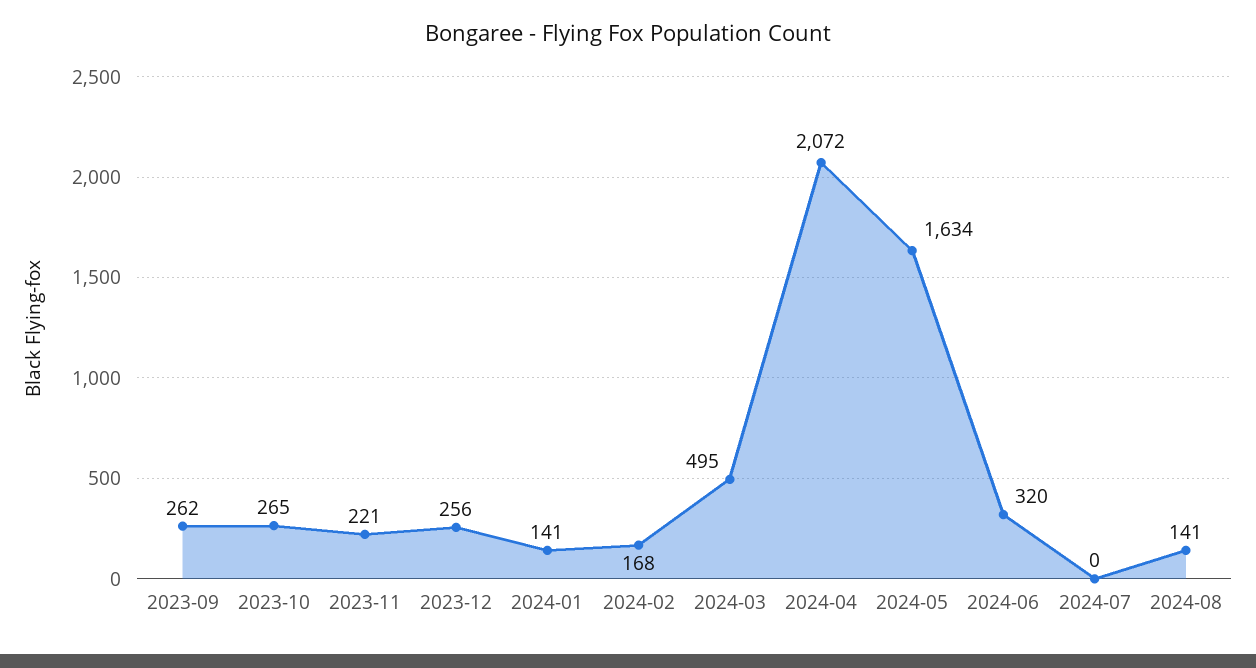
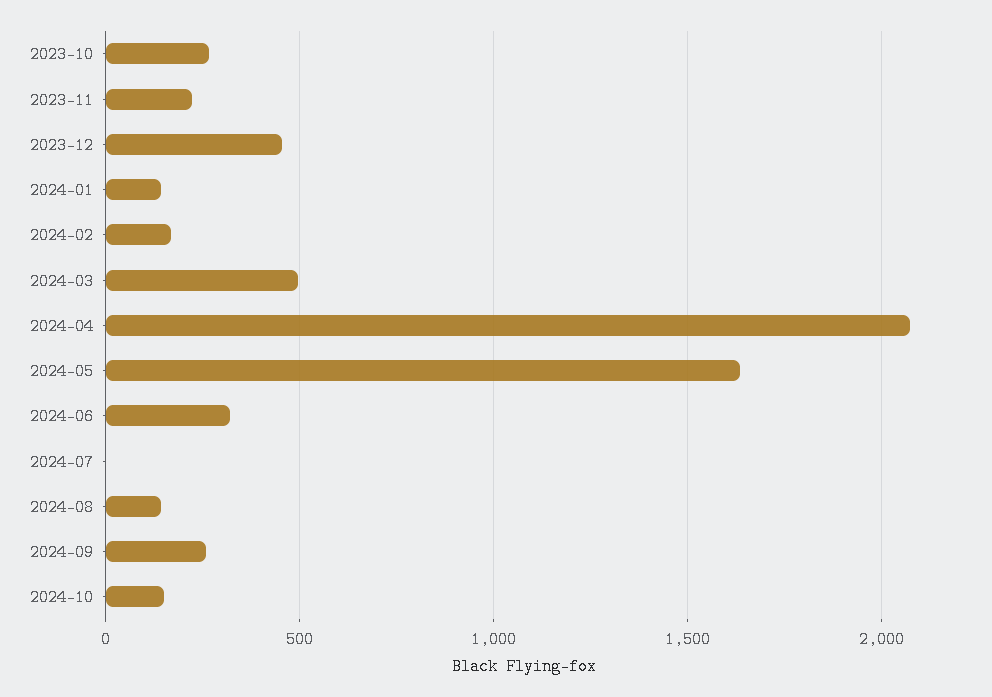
2023-09: 262 -> none
2023-12: 256 -> 450
2024-09: none -> 250
2024-10: none -> 150

